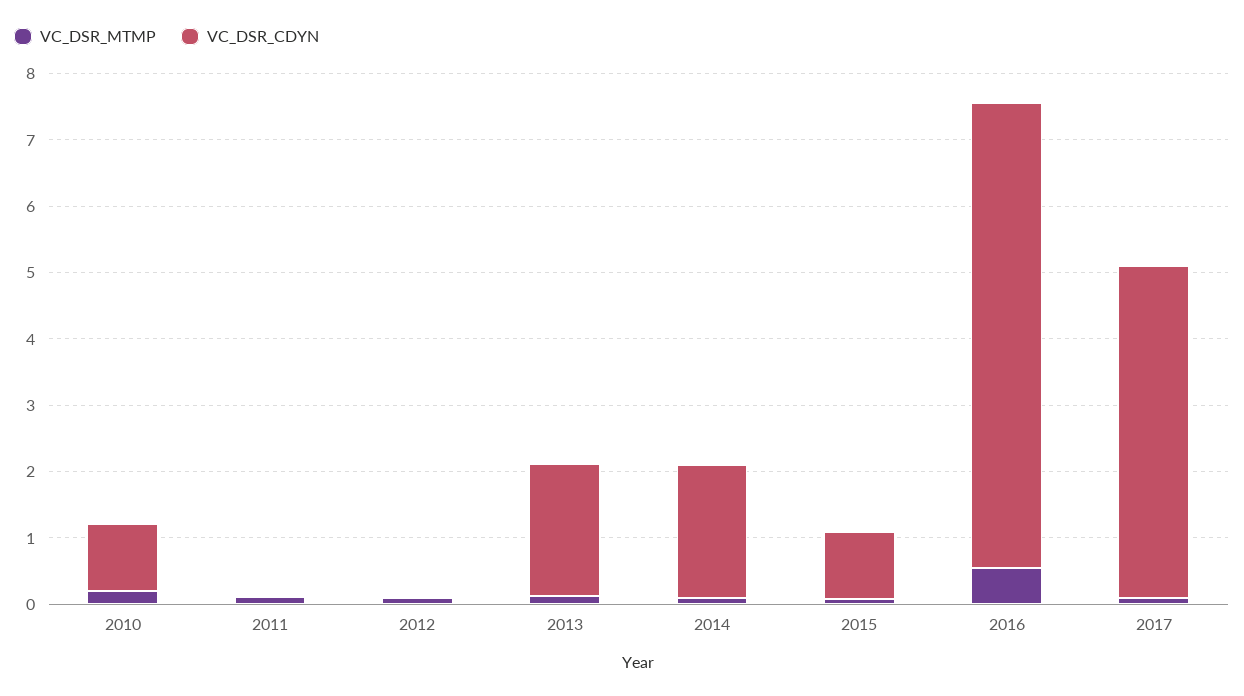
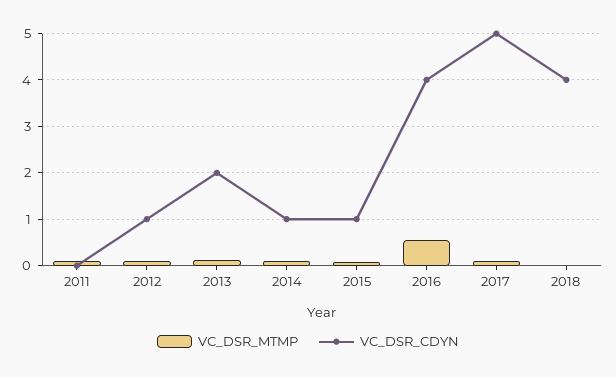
VC_DSR_MTMP, 2010: 0.2 -> none
VC_DSR_CDYN, 2010: 1 -> none
VC_DSR_CDYN, 2012: 0 -> 1
VC_DSR_CDYN, 2014: 2 -> 1
VC_DSR_CDYN, 2016: 7 -> 4
VC_DSR_MTMP, 2018: none -> 0
VC_DSR_CDYN, 2018: none -> 4

